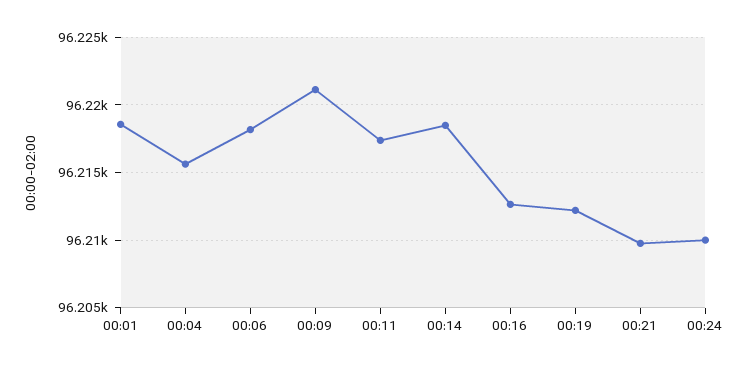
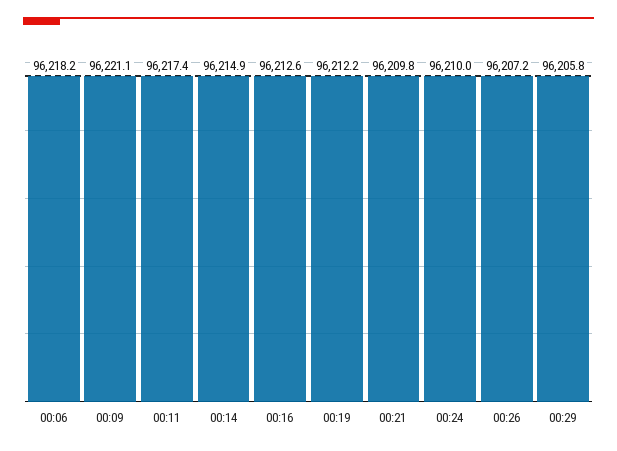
00:01: 96218.5 -> none
00:04: 96215.5 -> none
00:14: 96218.5 -> 96214.9
00:26: none -> 96207.2
00:29: none -> 96205.8

